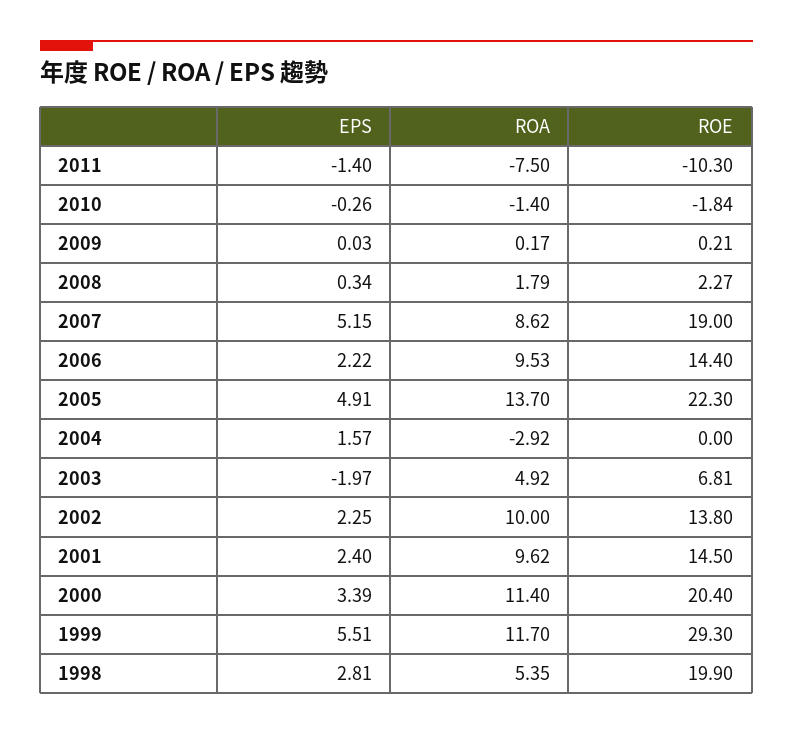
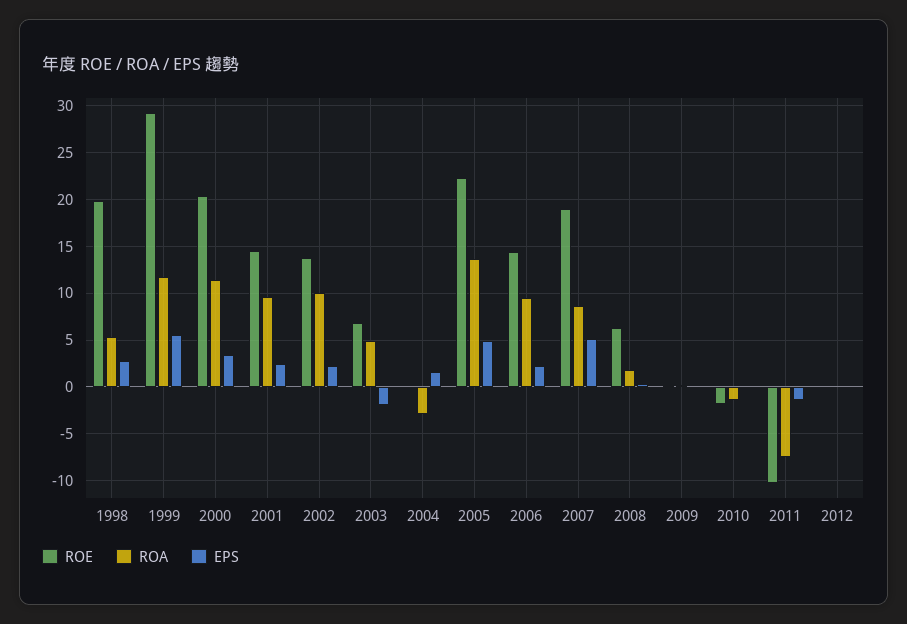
ROE, 2008: 2.27 -> 6
ROE, 2012: none -> 0
ROA, 2012: none -> 0
EPS, 2012: none -> 0

